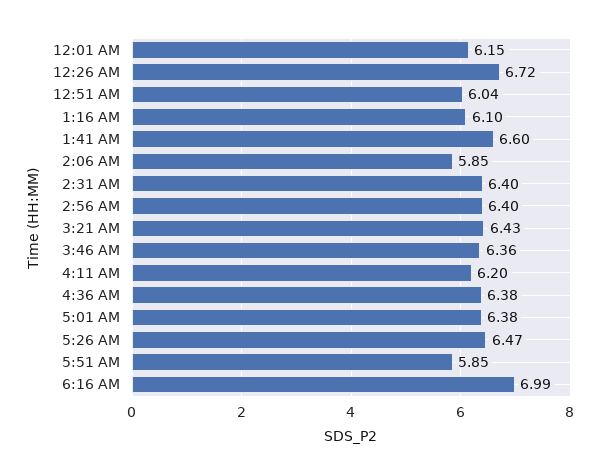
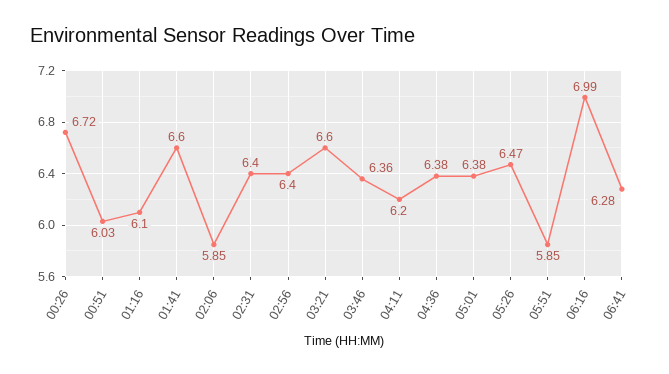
12:01 AM: 6.15 -> none
12:51 AM: 6.04 -> 6.03
3:21 AM: 6.43 -> 6.6
06:41: none -> 6.28

